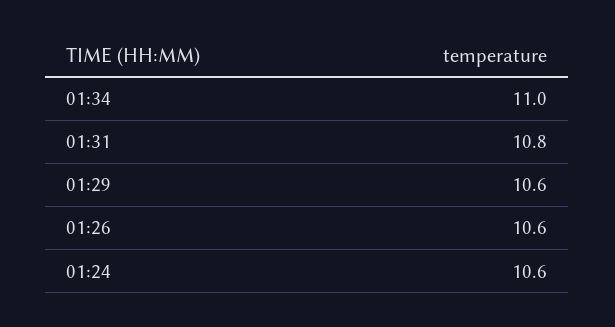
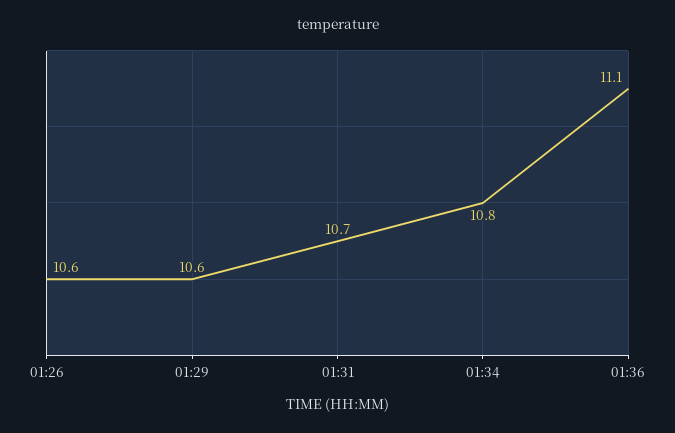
01:34: 11 -> 10.8
01:31: 10.8 -> 10.7
01:24: 10.6 -> none
01:36: none -> 11.1

